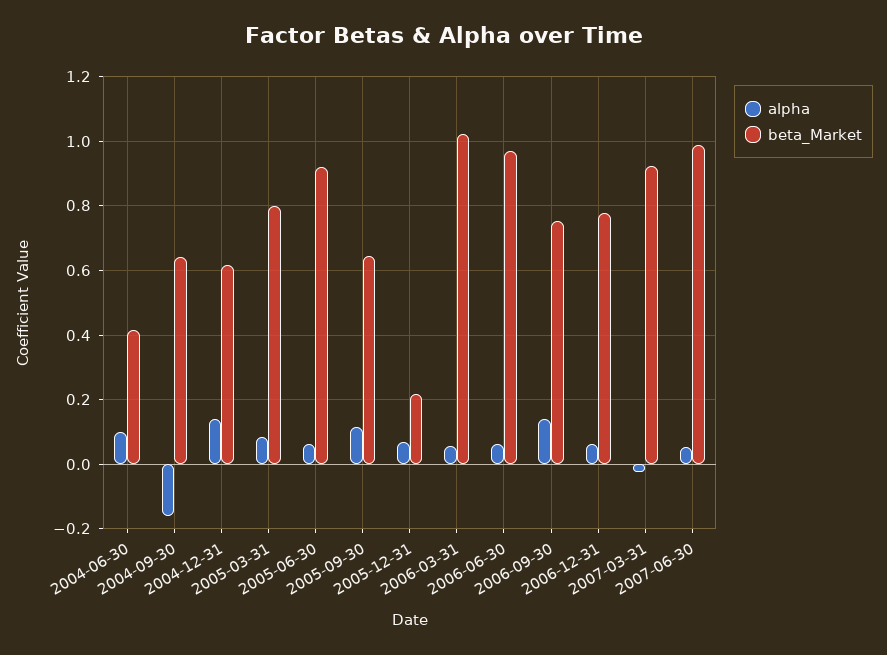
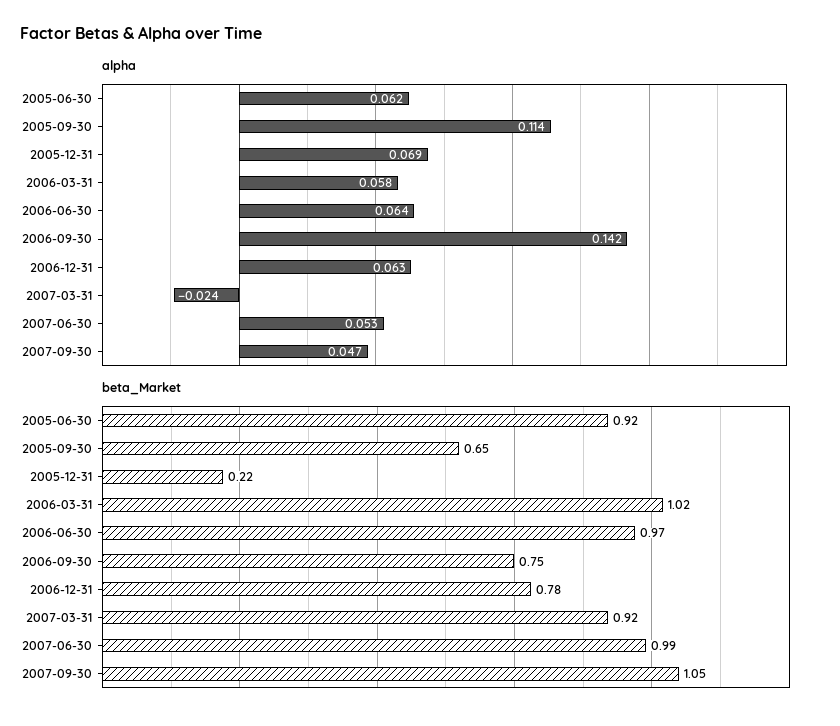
alpha, 2004-06-30: 0.1 -> none
beta_Market, 2004-06-30: 0.42 -> none
alpha, 2004-09-30: -0.16 -> none
beta_Market, 2004-09-30: 0.64 -> none
alpha, 2004-12-31: 0.14 -> none
beta_Market, 2004-12-31: 0.62 -> none
alpha, 2005-03-31: 0.08 -> none
beta_Market, 2005-03-31: 0.8 -> none
alpha, 2007-09-30: none -> 0.047
beta_Market, 2007-09-30: none -> 1.05

